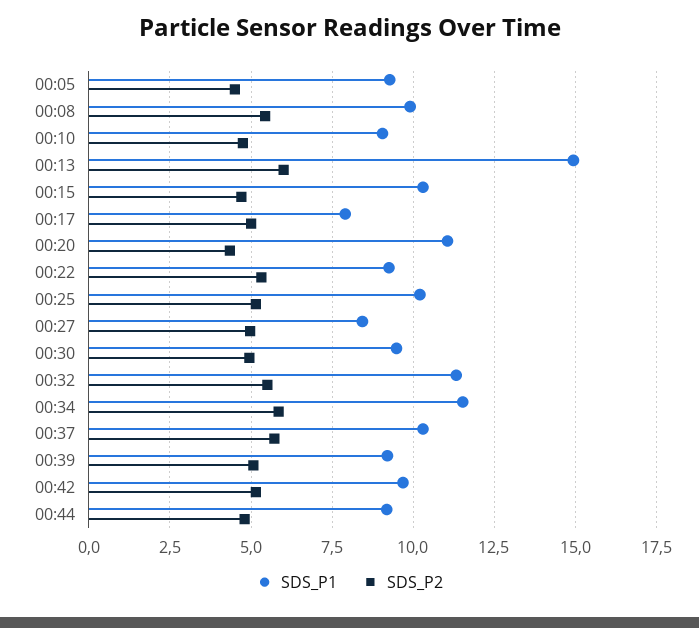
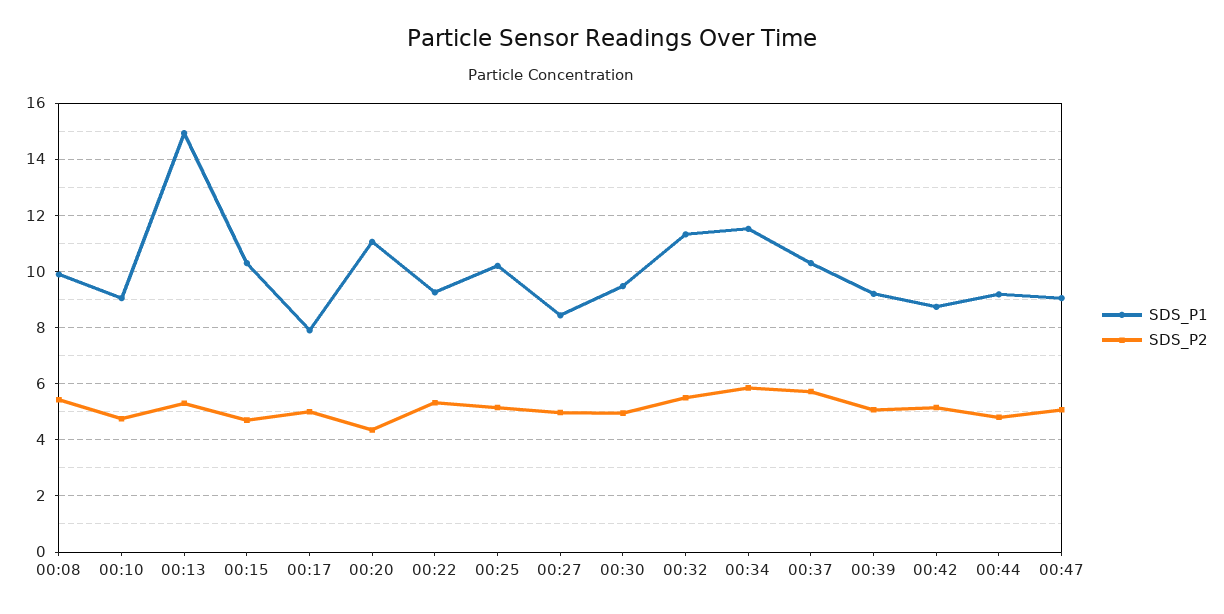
SDS_P1, 00:05: 9.25 -> none
SDS_P2, 00:05: 4.5 -> none
SDS_P2, 00:13: 6 -> 5.25
SDS_P1, 00:42: 9.75 -> 8.75
SDS_P1, 00:47: none -> 9
SDS_P2, 00:47: none -> 5

